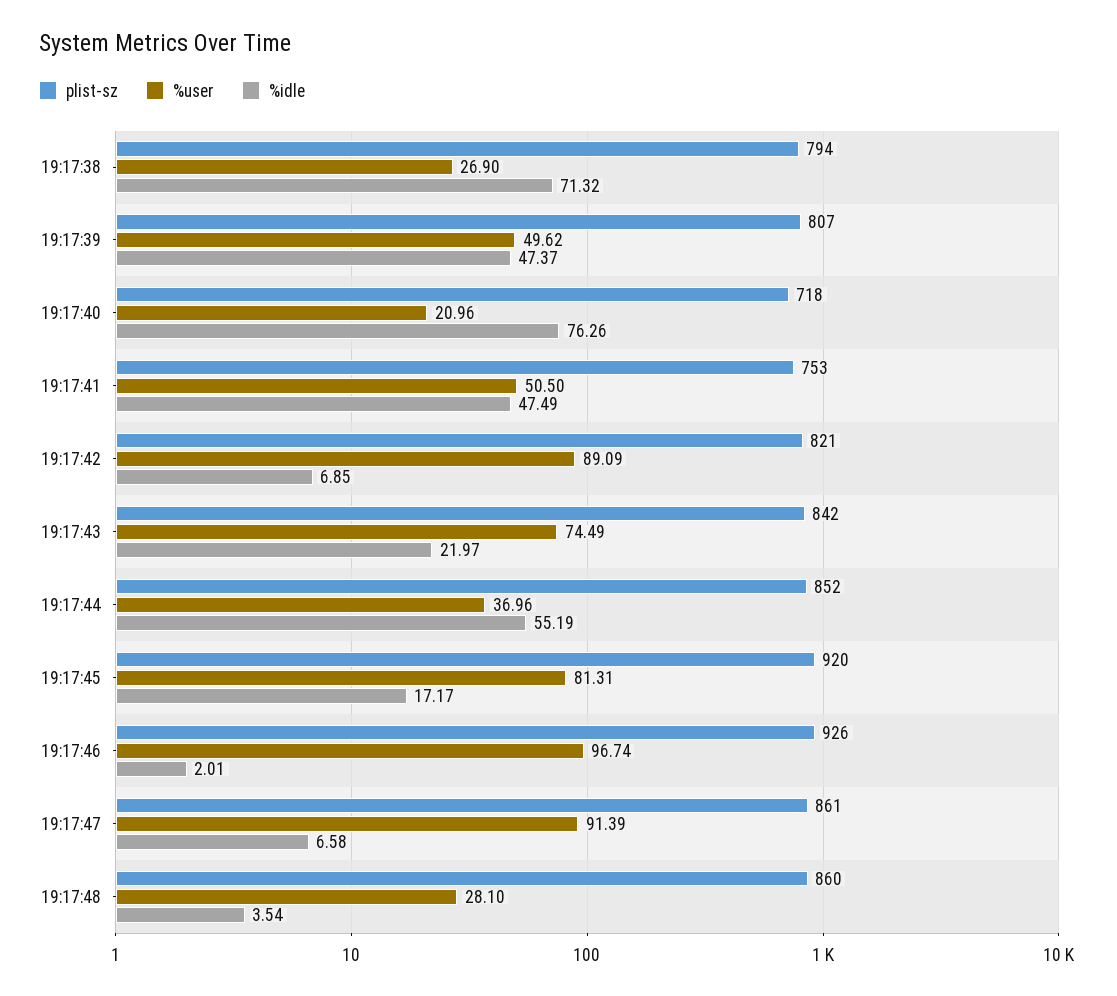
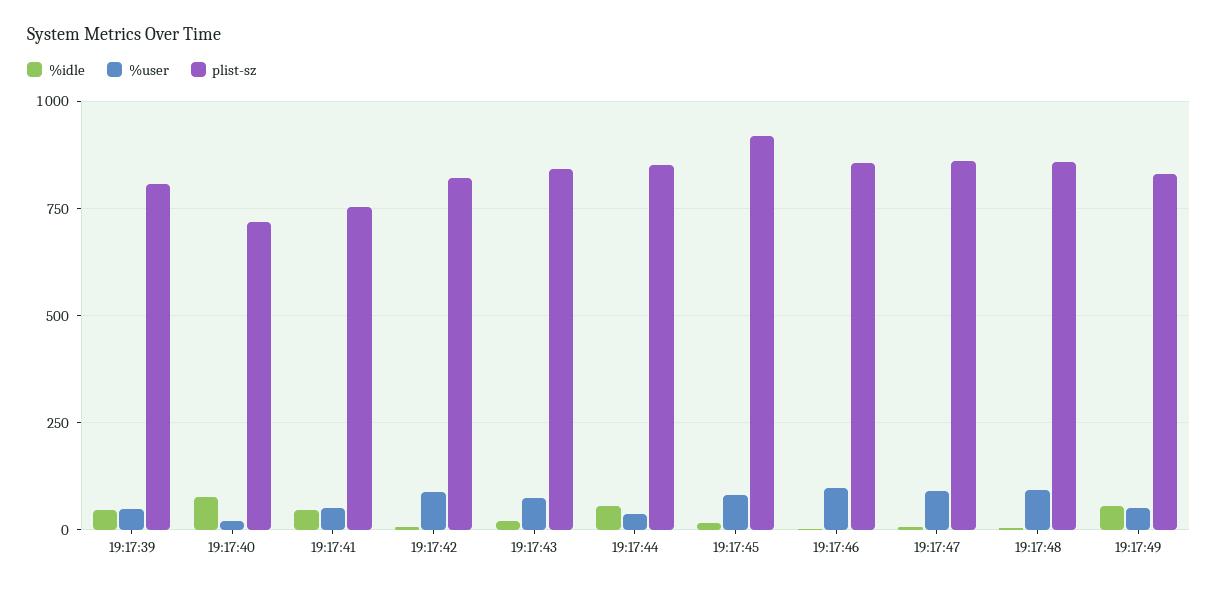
plist-sz, 19:17:38: 794 -> none
%user, 19:17:38: 26.9 -> none
%idle, 19:17:38: 71.32 -> none
plist-sz, 19:17:46: 926 -> 850
%user, 19:17:48: 28.1 -> 100
%idle, 19:17:49: none -> 50
%user, 19:17:49: none -> 50
plist-sz, 19:17:49: none -> 825

